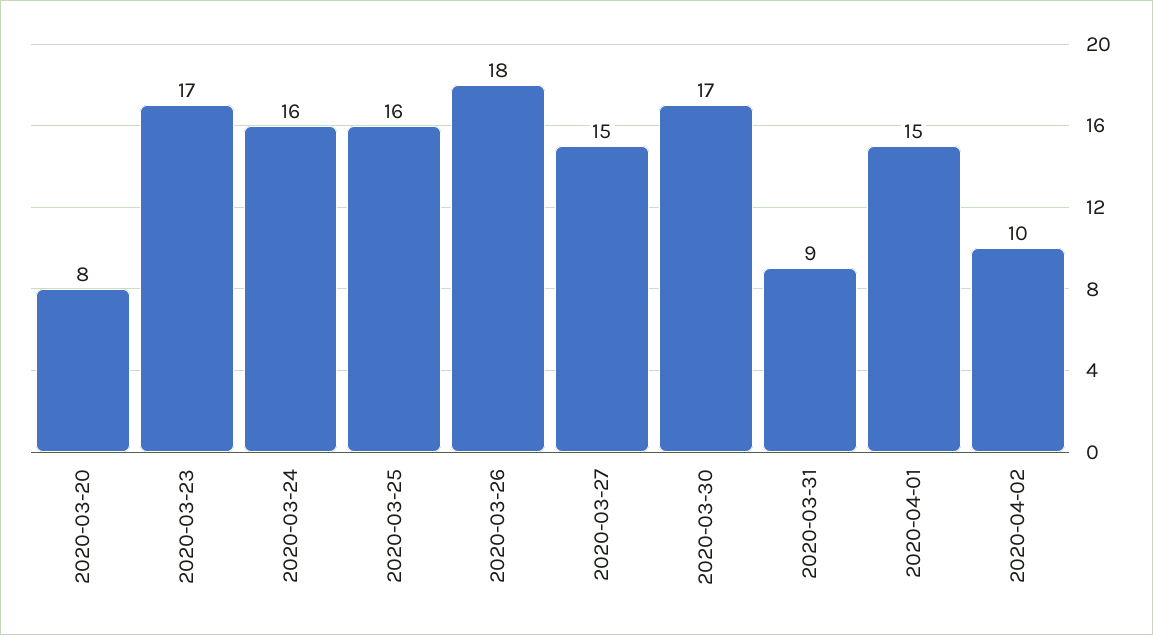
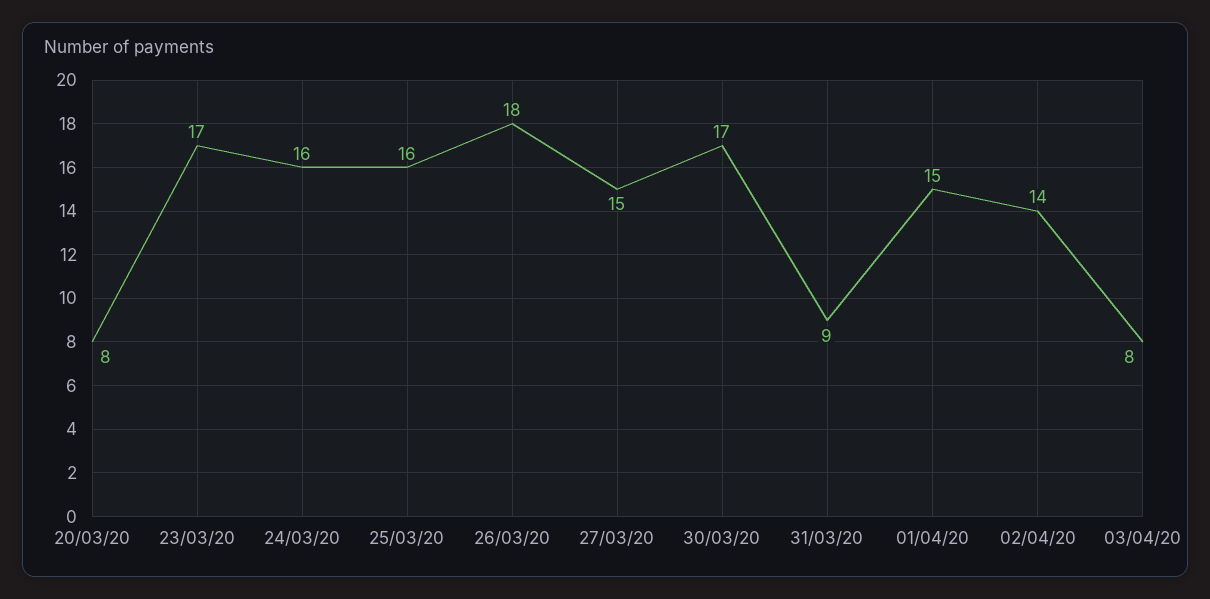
2020-04-02: 10 -> 14
03/04/20: none -> 8

